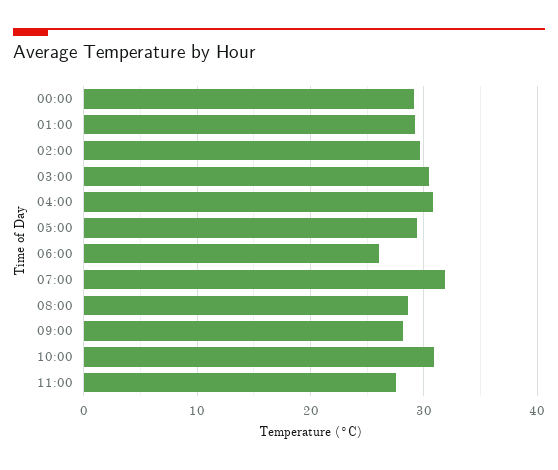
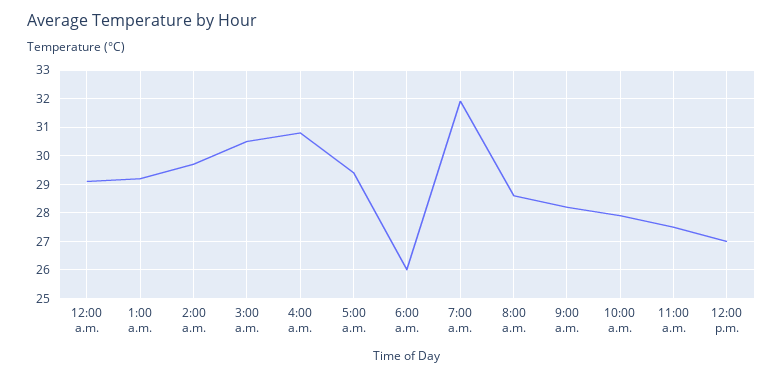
10:00: 31 -> 28
12:00 p.m.: none -> 27

